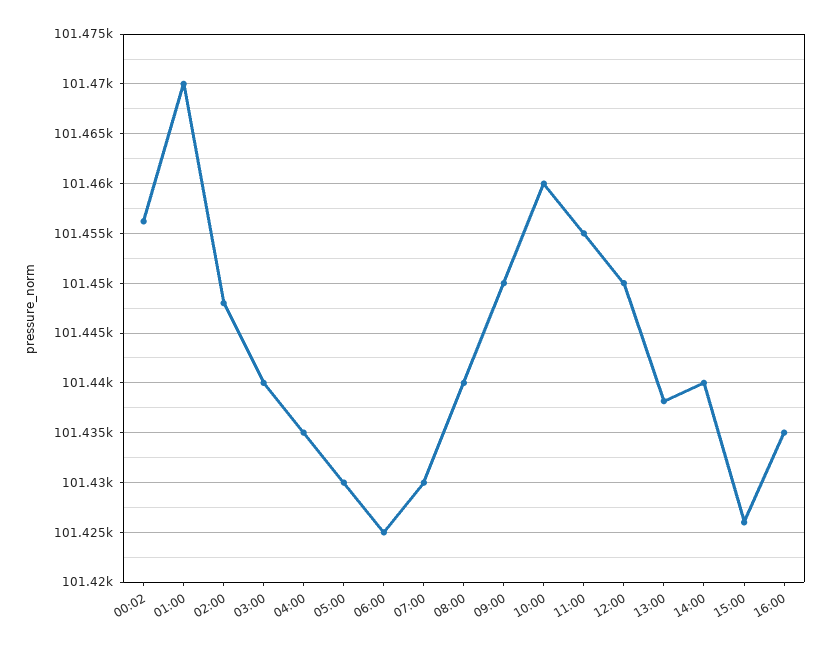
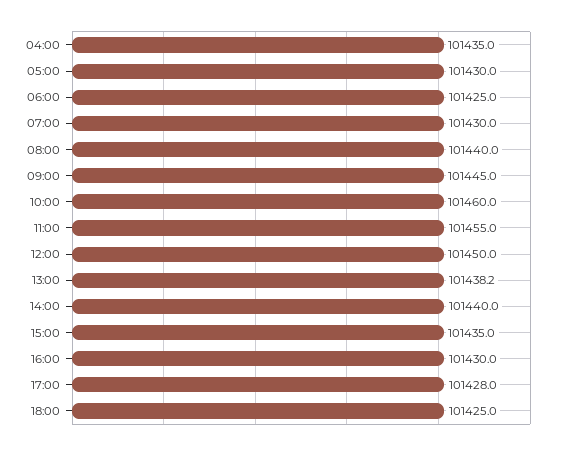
00:02: 101456 -> none
01:00: 101470 -> none
02:00: 101448 -> none
03:00: 101440 -> none
09:00: 101450 -> 101445
15:00: 101426 -> 101435
16:00: 101435 -> 101430
17:00: none -> 101428
18:00: none -> 101425

